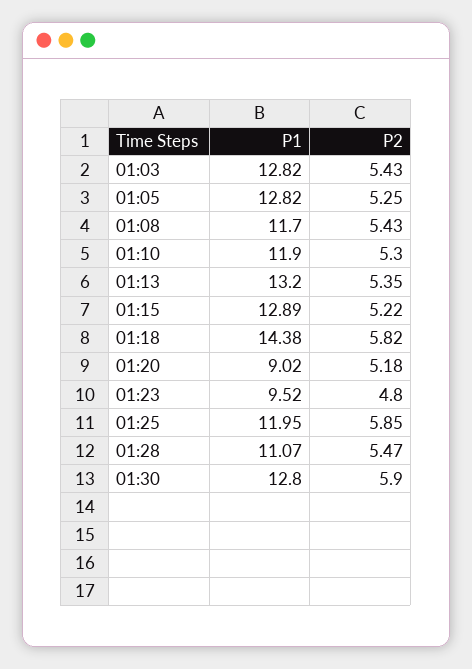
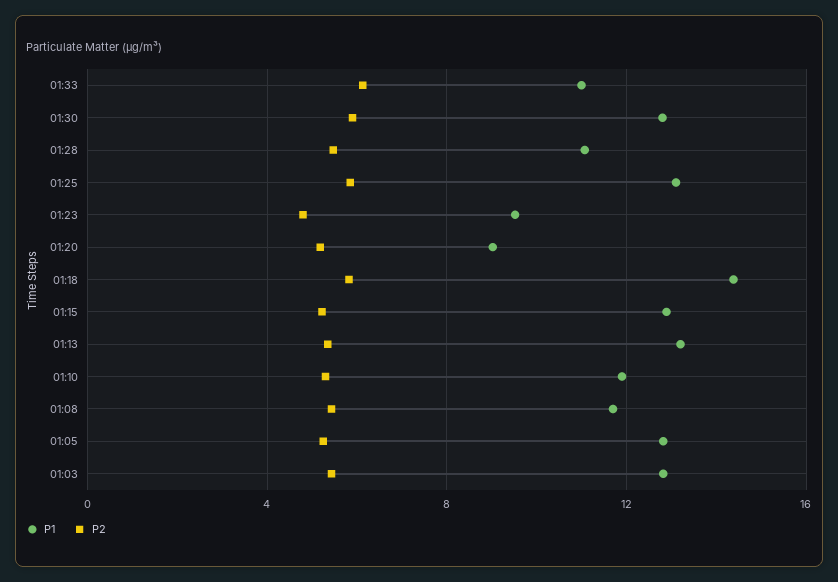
P1, 01:25: 11.95 -> 13
P1, 01:33: none -> 11
P2, 01:33: none -> 6

